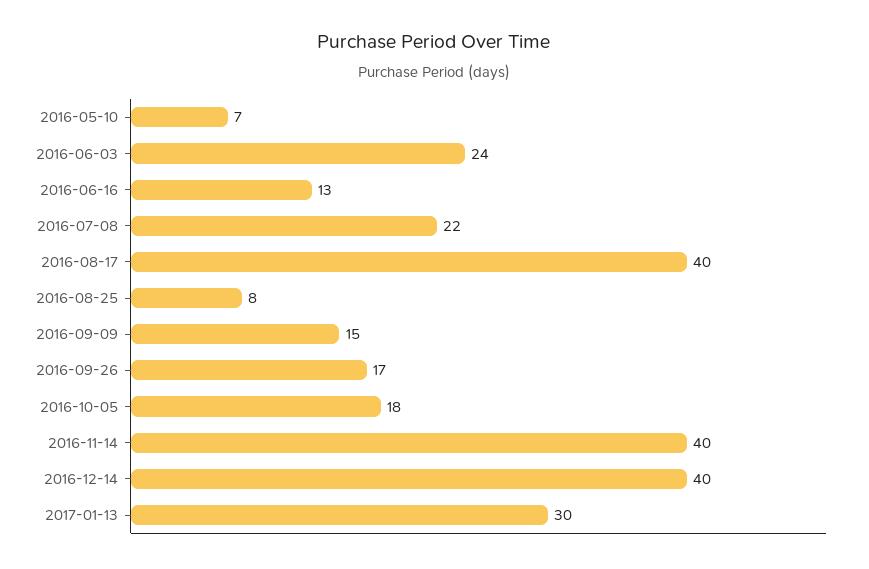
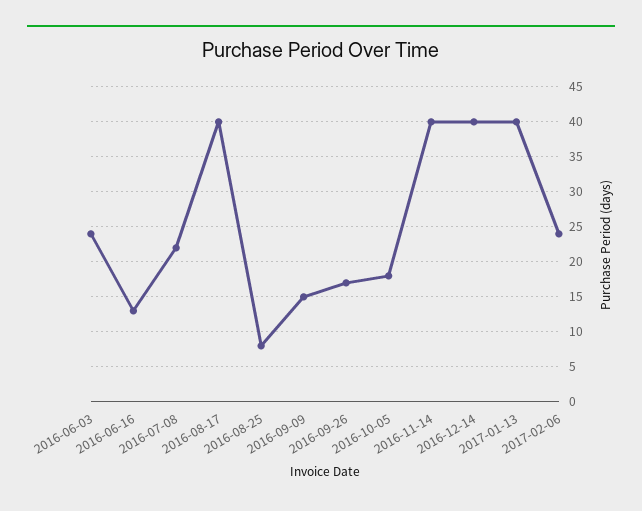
2016-05-10: 7 -> none
2017-01-13: 30 -> 40
2017-02-06: none -> 24

